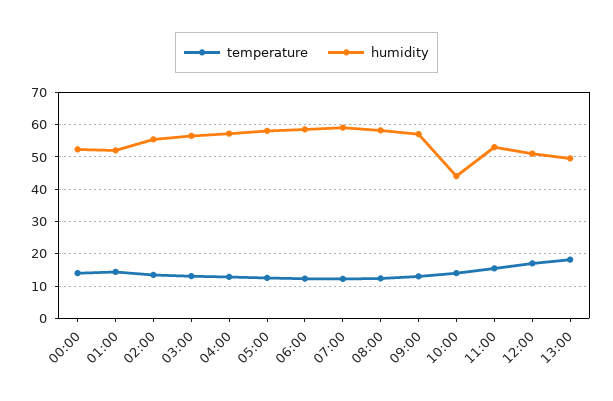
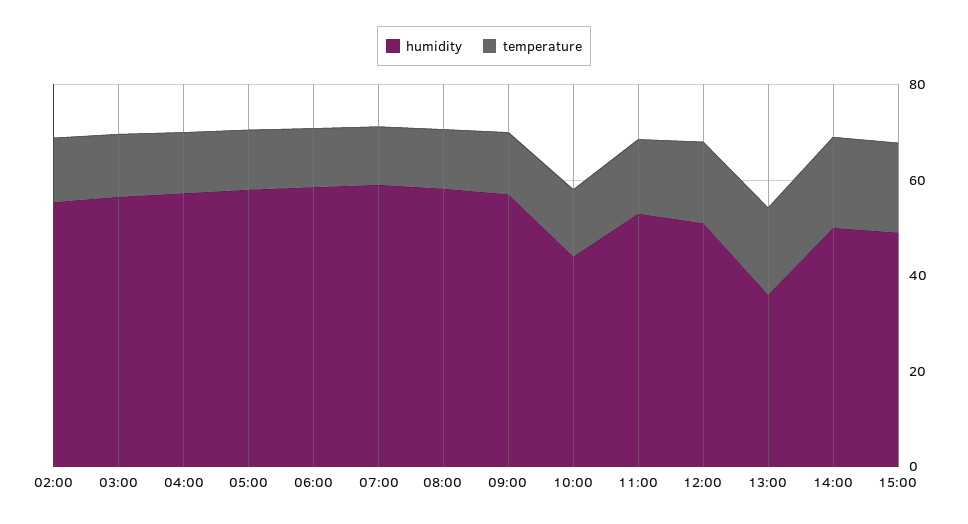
temperature, 00:00: 14 -> none
humidity, 00:00: 52 -> none
temperature, 01:00: 14 -> none
humidity, 01:00: 52 -> none
humidity, 13:00: 50 -> 35
humidity, 14:00: none -> 50
temperature, 14:00: none -> 20
humidity, 15:00: none -> 50
temperature, 15:00: none -> 20

